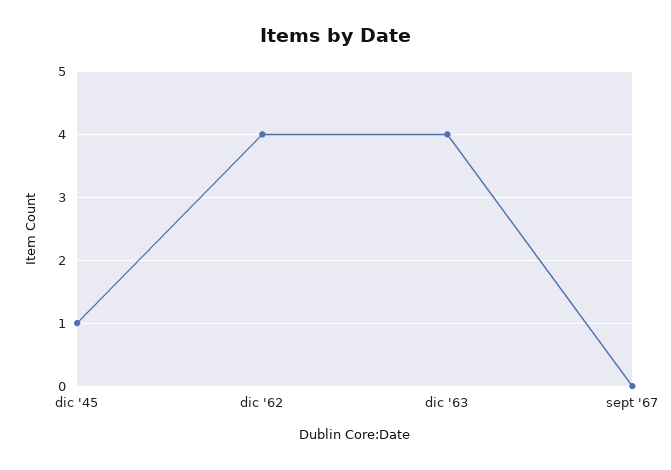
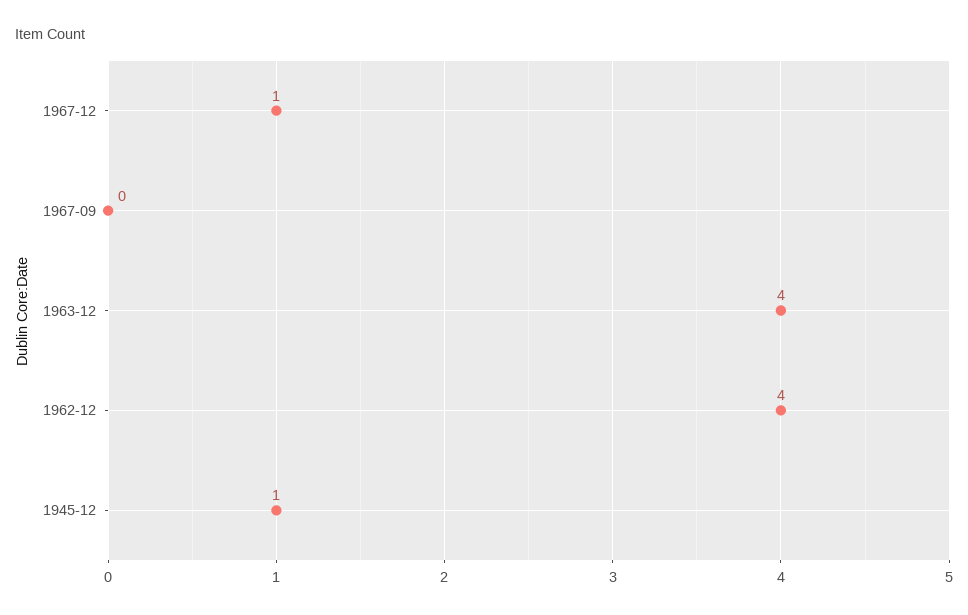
1967-12: none -> 1

